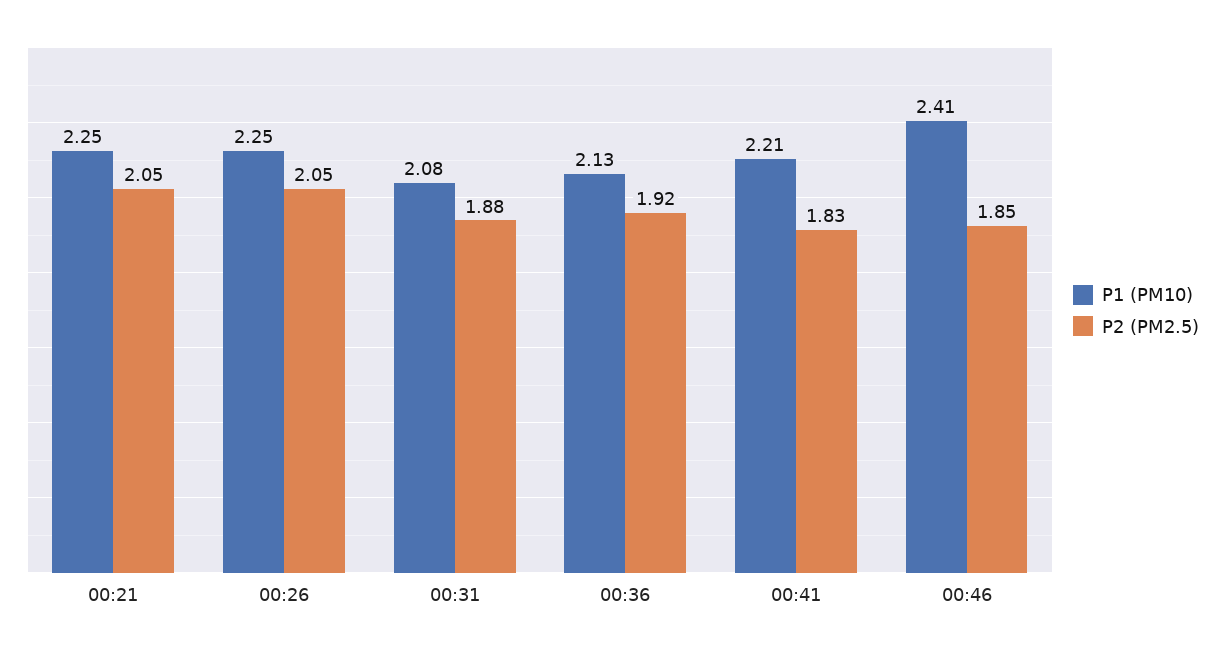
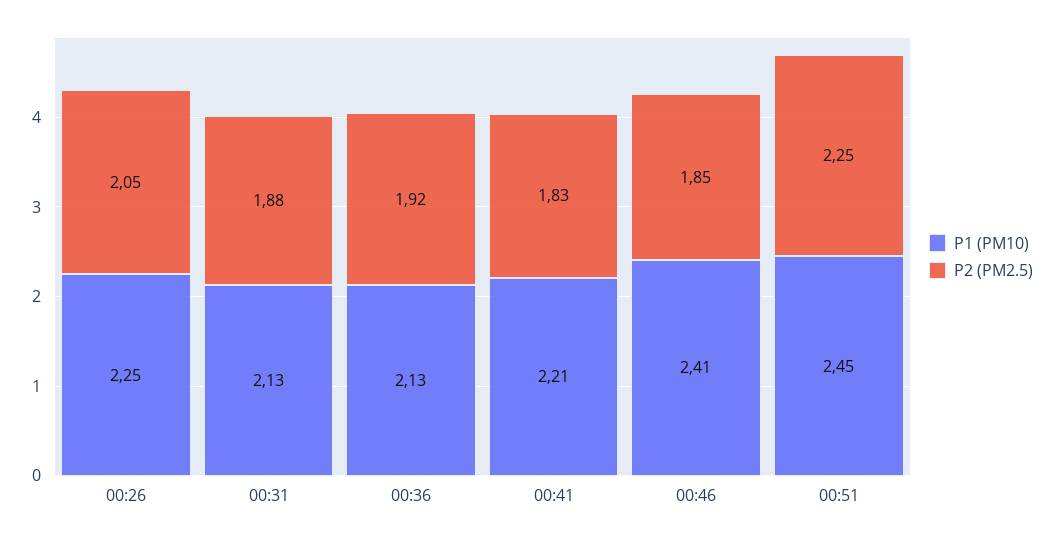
P1 (PM10), 00:21: 2.25 -> none
P2 (PM2.5), 00:21: 2.05 -> none
P1 (PM10), 00:31: 2.08 -> 2.13
P1 (PM10), 00:51: none -> 2.45
P2 (PM2.5), 00:51: none -> 2.25

